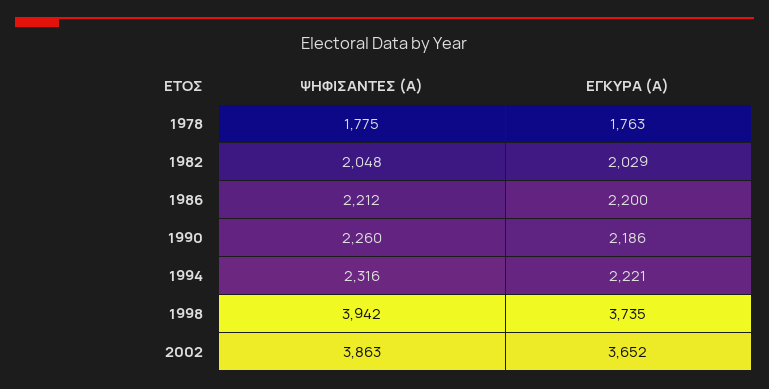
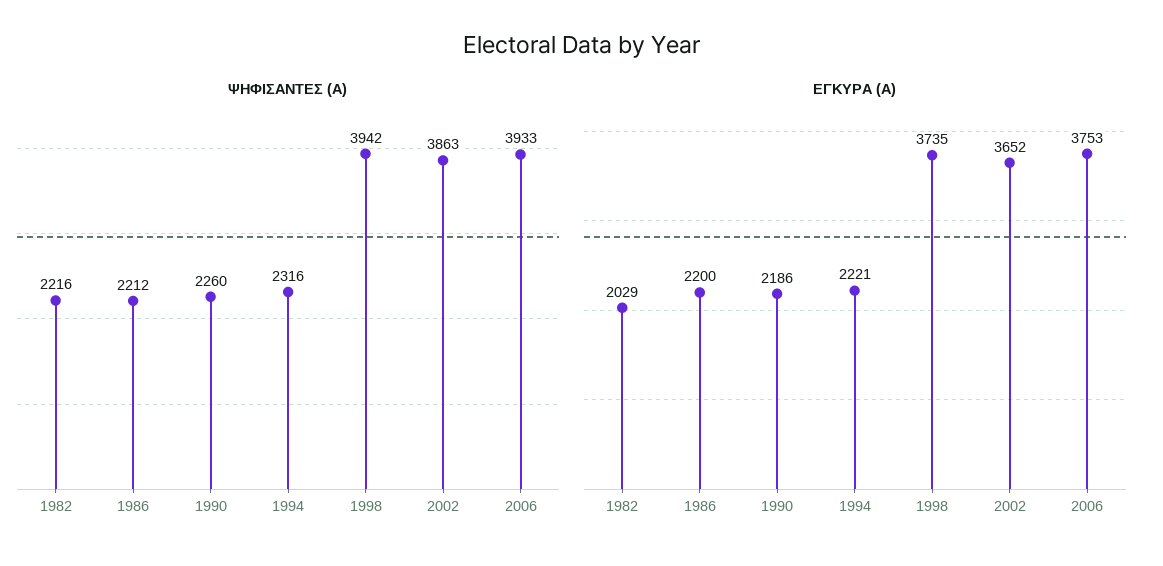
ΨΗΦΙΣΑΝΤΕΣ (Α), 1978: 1775 -> none
ΕΓΚΥΡΑ (Α), 1978: 1763 -> none
ΨΗΦΙΣΑΝΤΕΣ (Α), 1982: 2048 -> 2216
ΨΗΦΙΣΑΝΤΕΣ (Α), 2006: none -> 3933
ΕΓΚΥΡΑ (Α), 2006: none -> 3753

